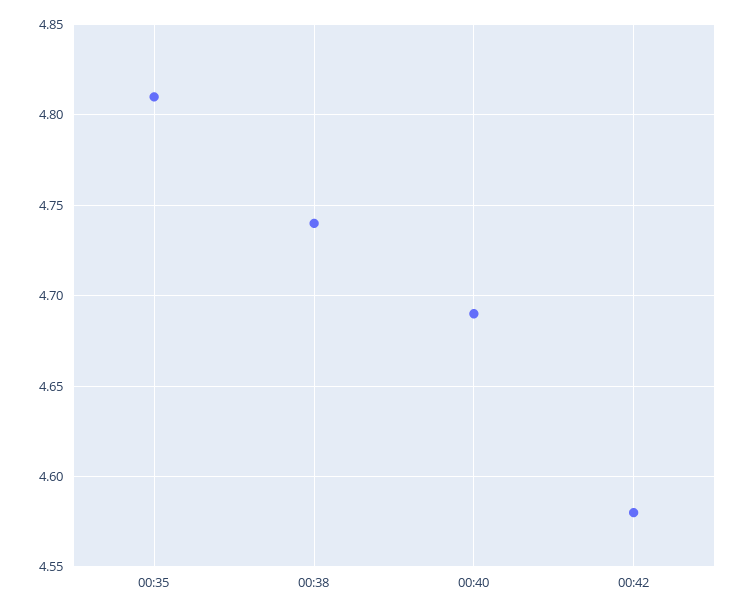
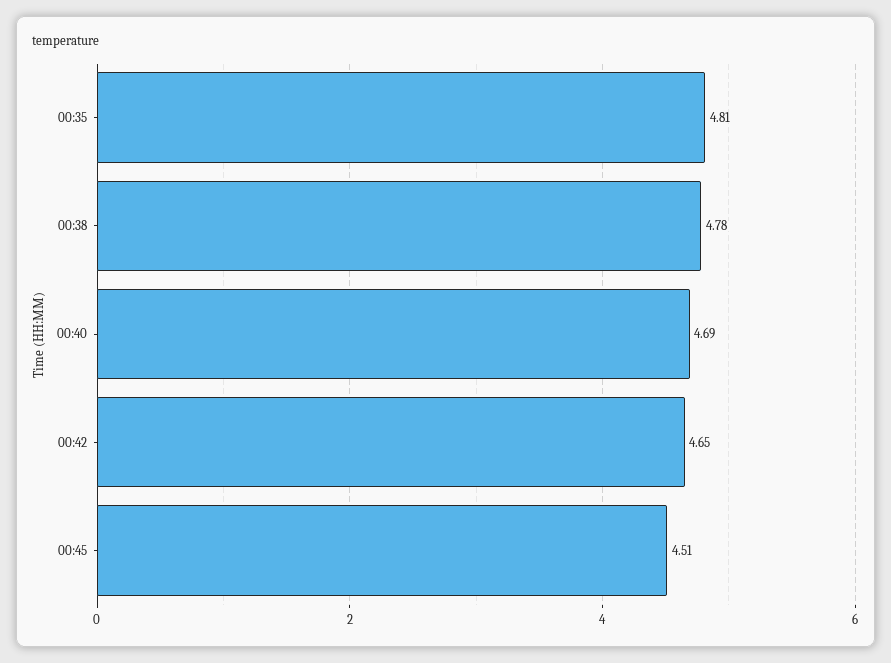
00:38: 4.74 -> 4.78
00:42: 4.58 -> 4.65
00:45: none -> 4.51

